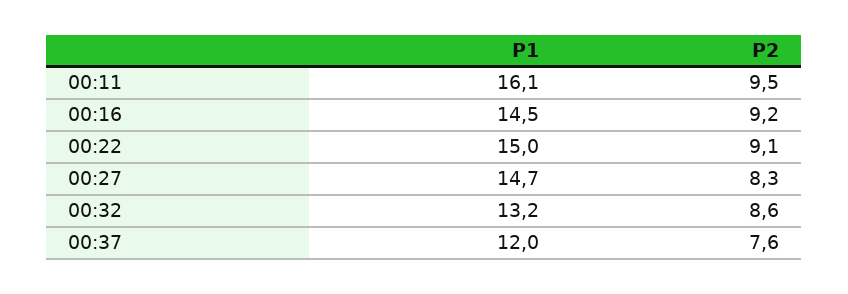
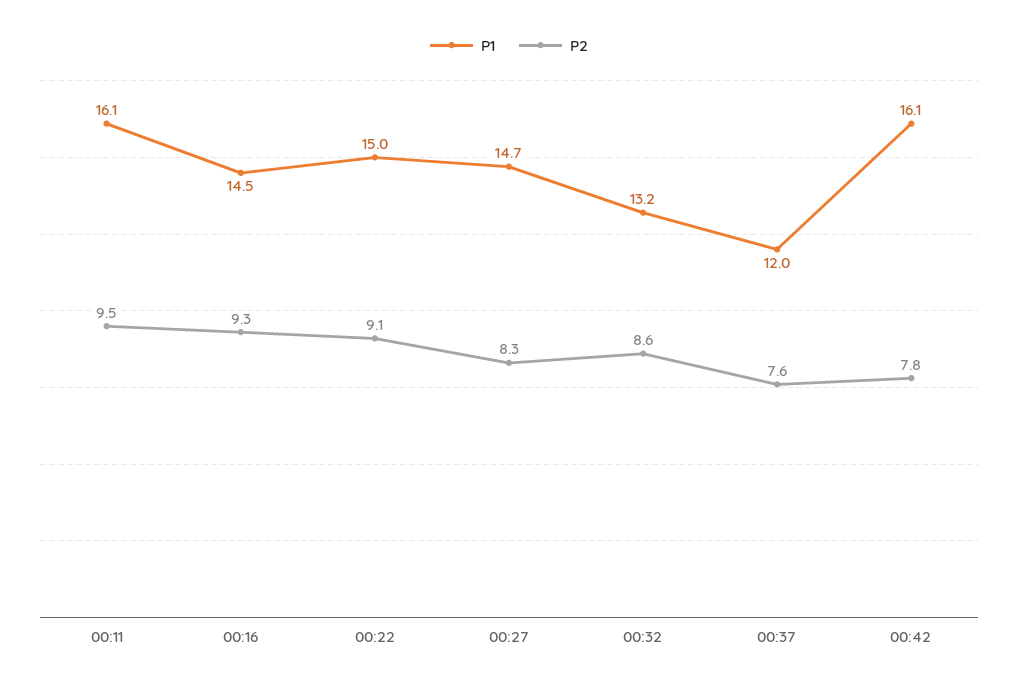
P2, 00:16: 9.2 -> 9.3
P1, 00:42: none -> 16.1
P2, 00:42: none -> 7.8

